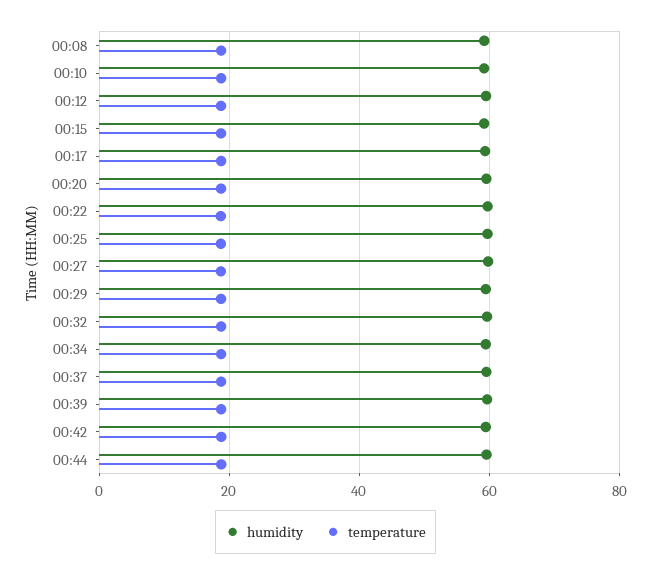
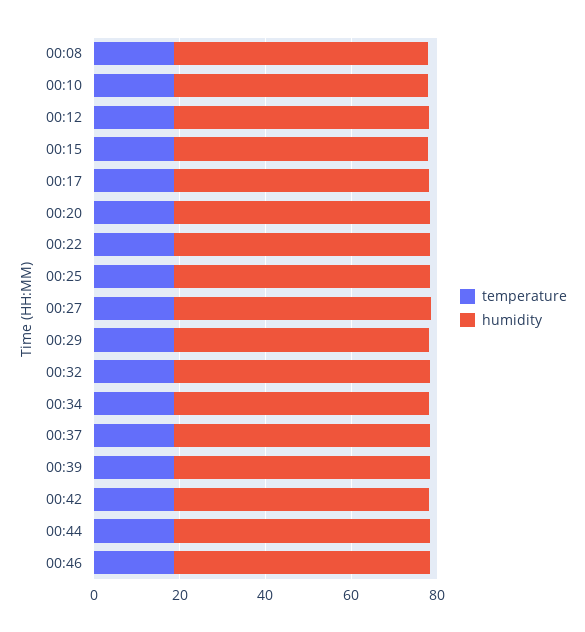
temperature, 00:46: none -> 20
humidity, 00:46: none -> 60

